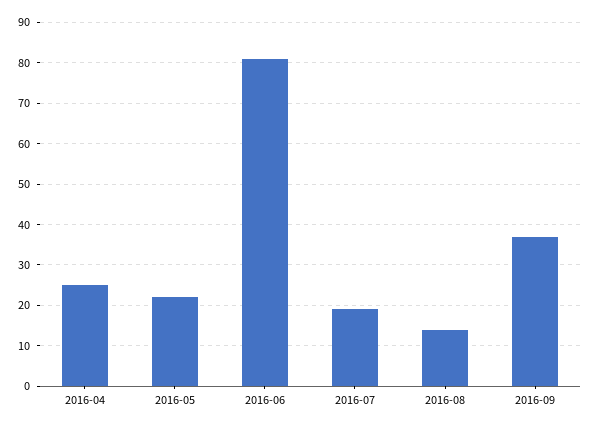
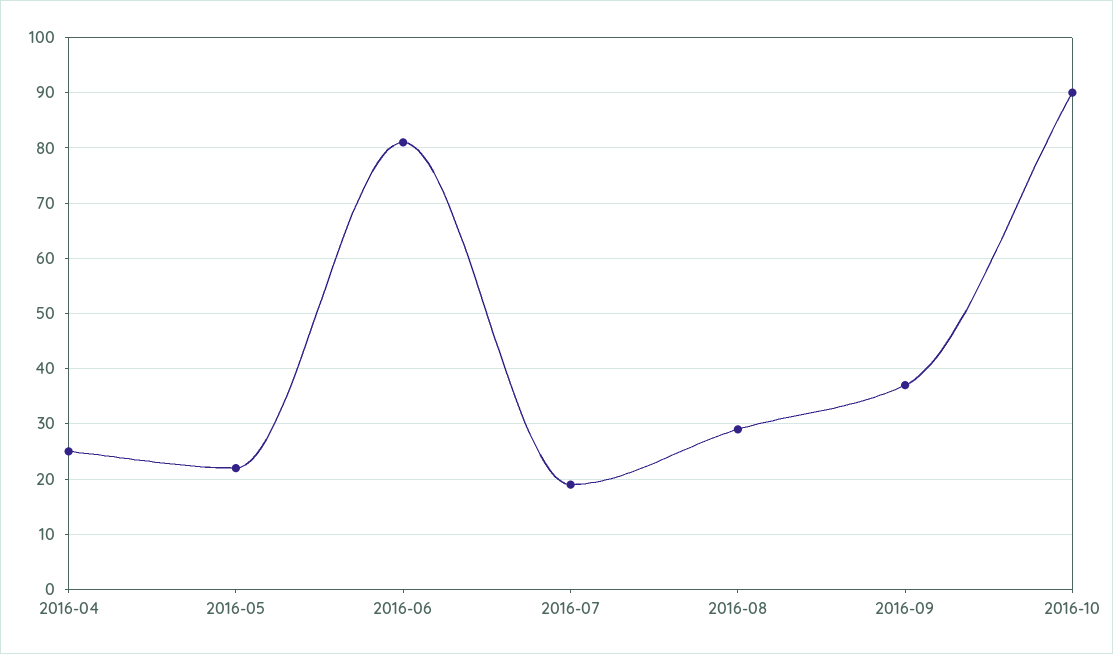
2016-08: 15 -> 30
2016-10: none -> 90

